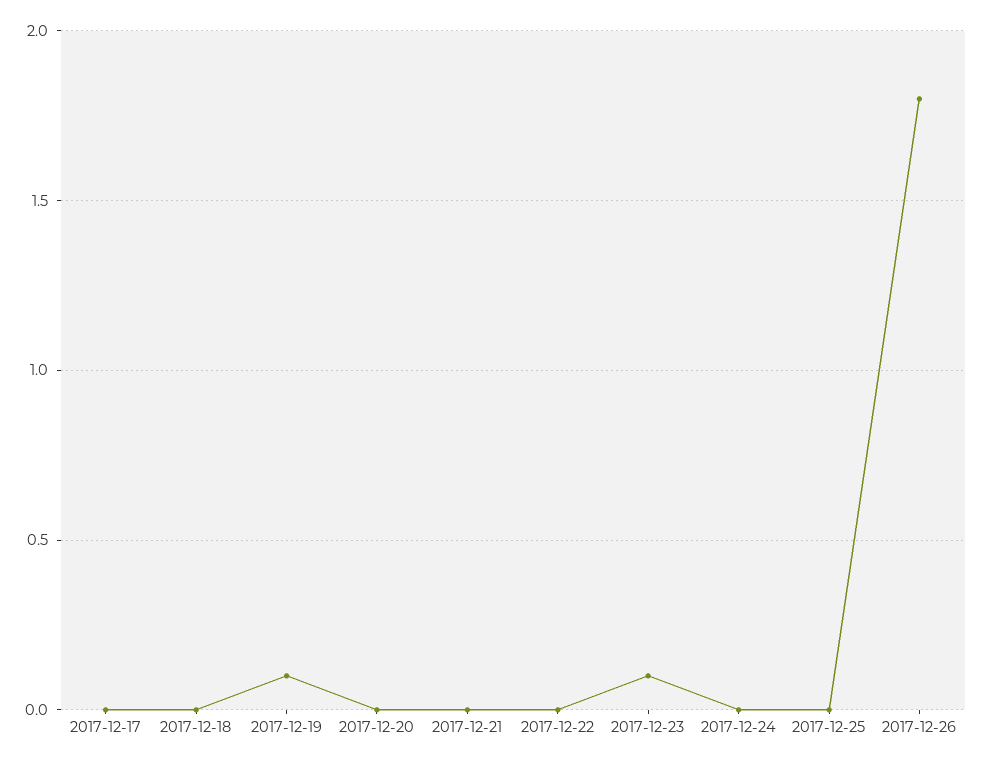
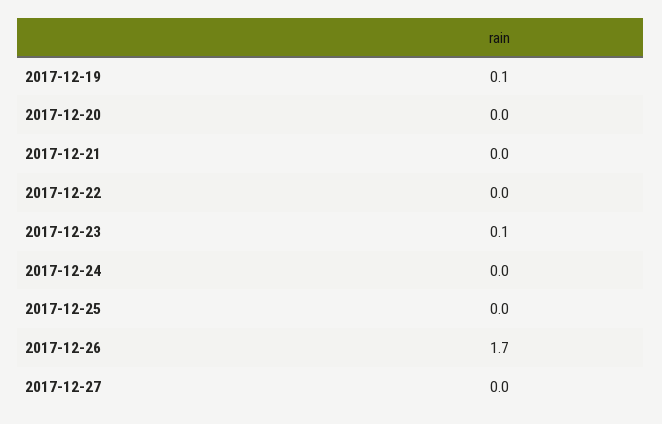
2017-12-17: 0 -> none
2017-12-18: 0 -> none
2017-12-26: 1.8 -> 1.7
2017-12-27: none -> 0

